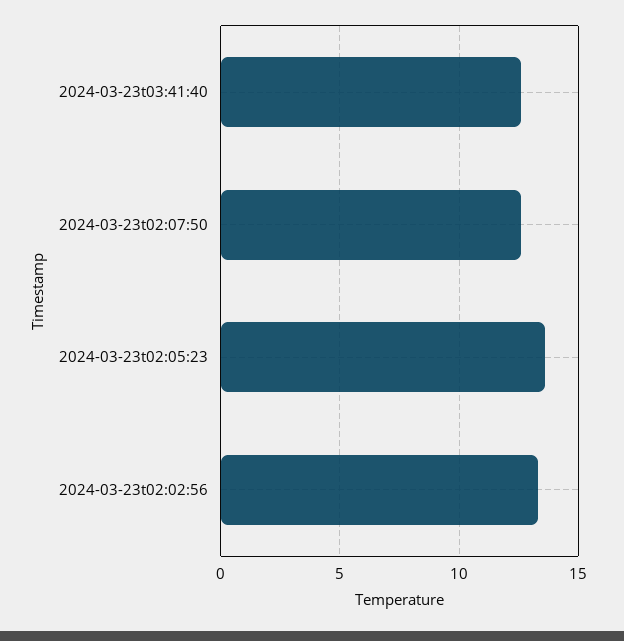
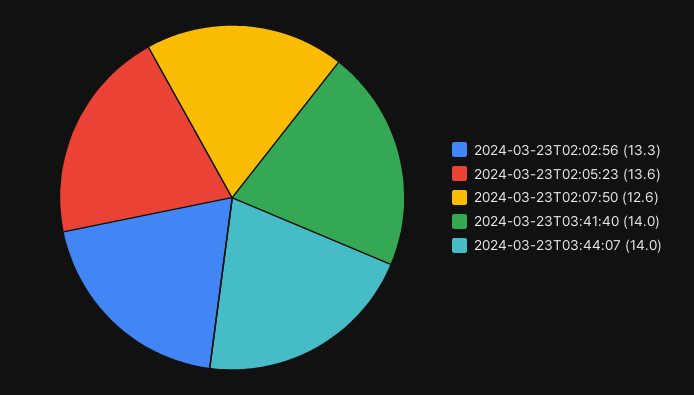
2024-03-23t03:41:40: 12.5 -> 14
2024-03-23T03:44:07: none -> 14

